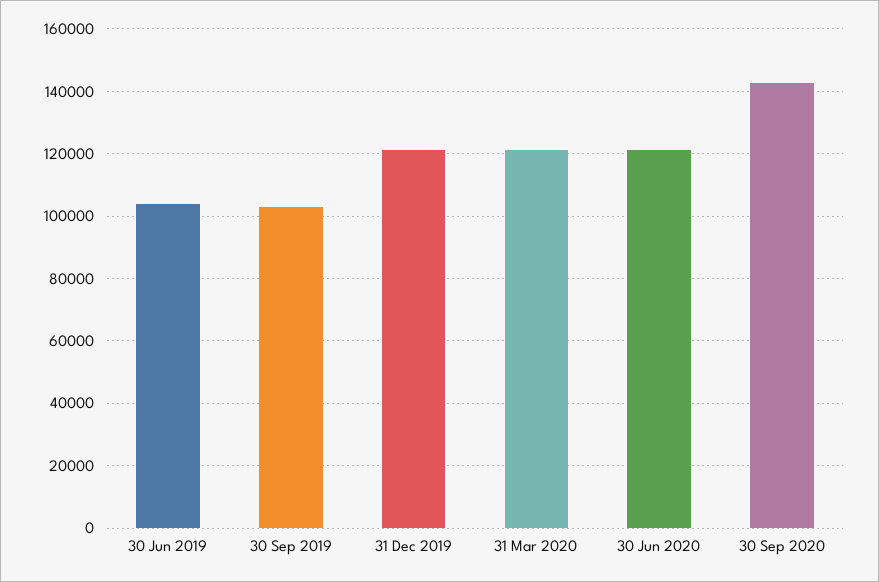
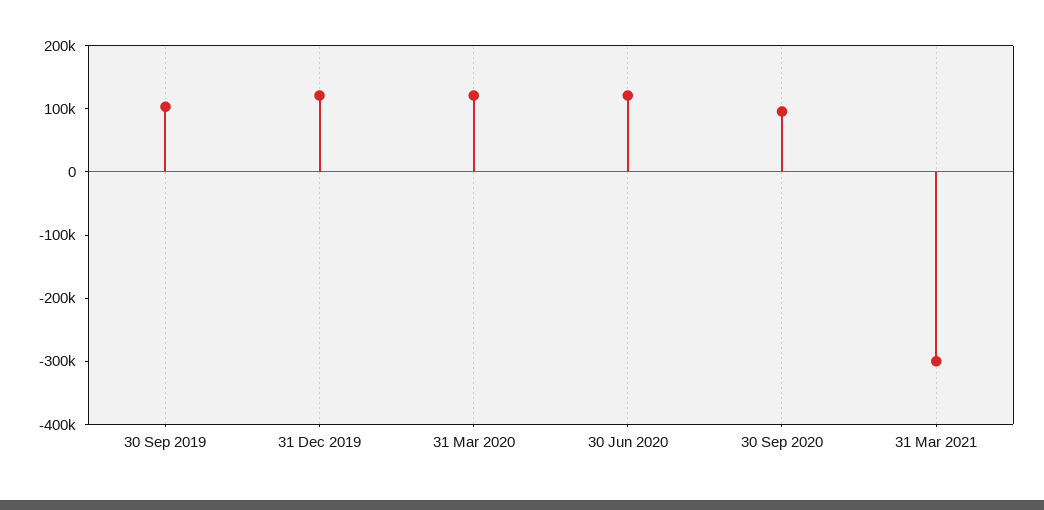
30 Jun 2019: 104000 -> none
30 Sep 2020: 142000 -> 100000
31 Mar 2021: none -> -300000

